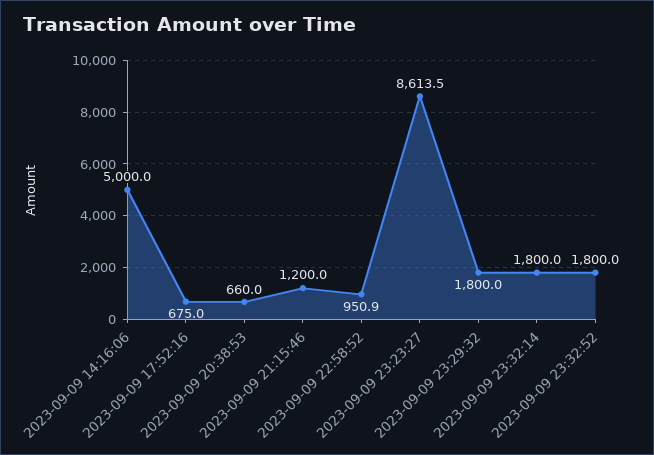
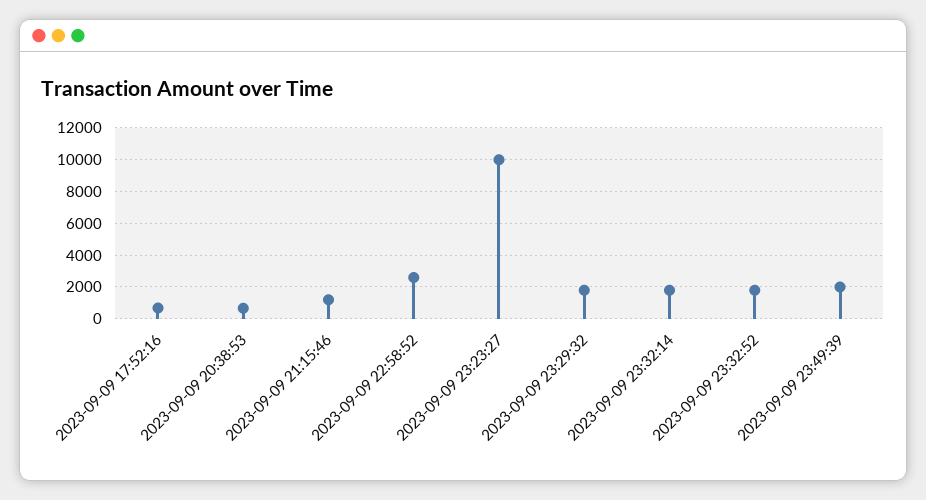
2023-09-09 14:16:06: 5000 -> none
2023-09-09 22:58:52: 950.9 -> 2500
2023-09-09 23:23:27: 8613.5 -> 10000
2023-09-09 23:49:39: none -> 2000

